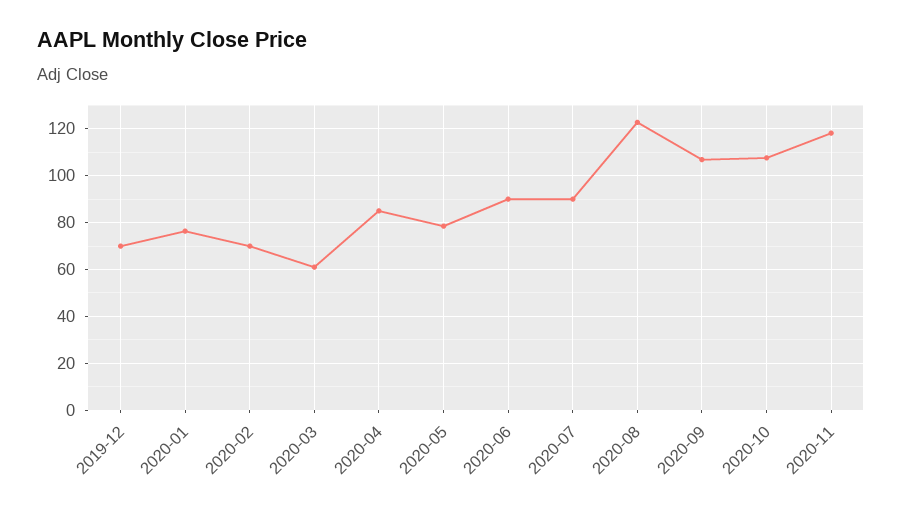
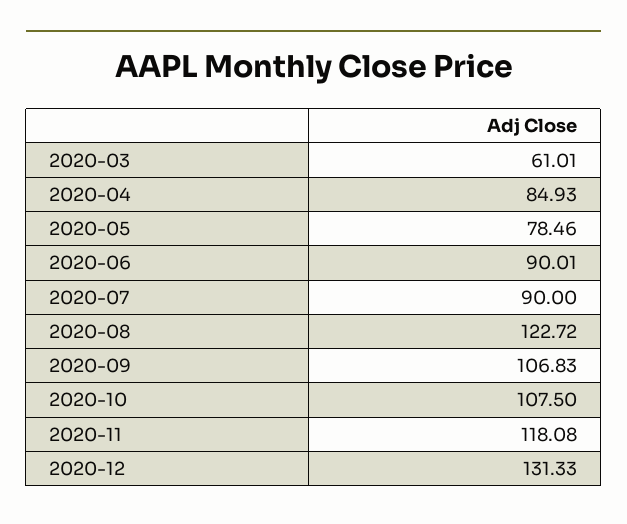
2019-12: 70 -> none
2020-01: 75 -> none
2020-02: 70 -> none
2020-12: none -> 131.33

